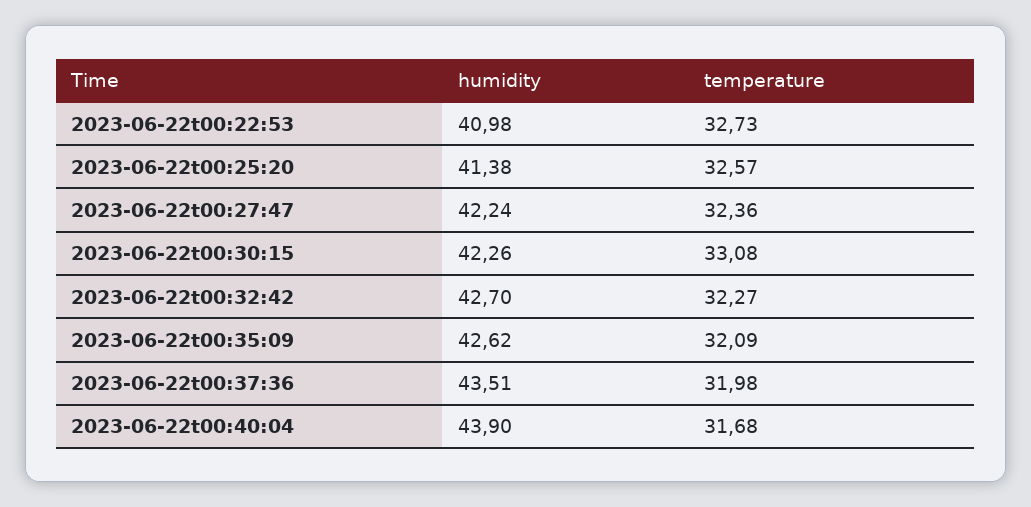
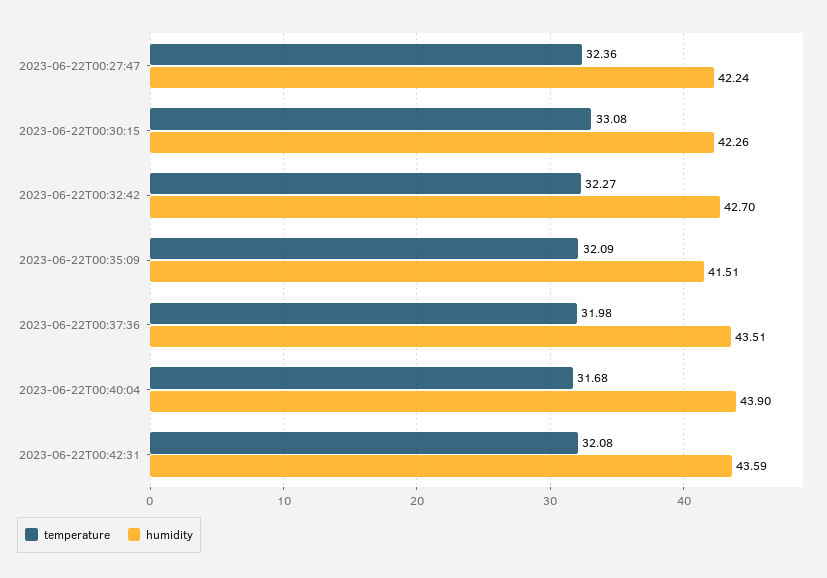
humidity, 2023-06-22t00:22:53: 40.98 -> none
temperature, 2023-06-22t00:22:53: 32.73 -> none
humidity, 2023-06-22t00:25:20: 41.38 -> none
temperature, 2023-06-22t00:25:20: 32.57 -> none
humidity, 2023-06-22t00:35:09: 42.62 -> 41.51
temperature, 2023-06-22T00:42:31: none -> 32.08
humidity, 2023-06-22T00:42:31: none -> 43.59

